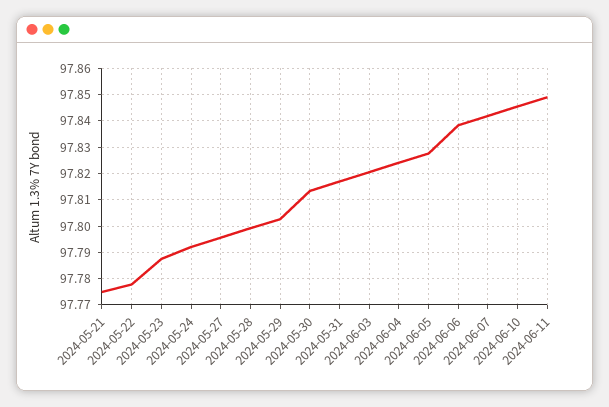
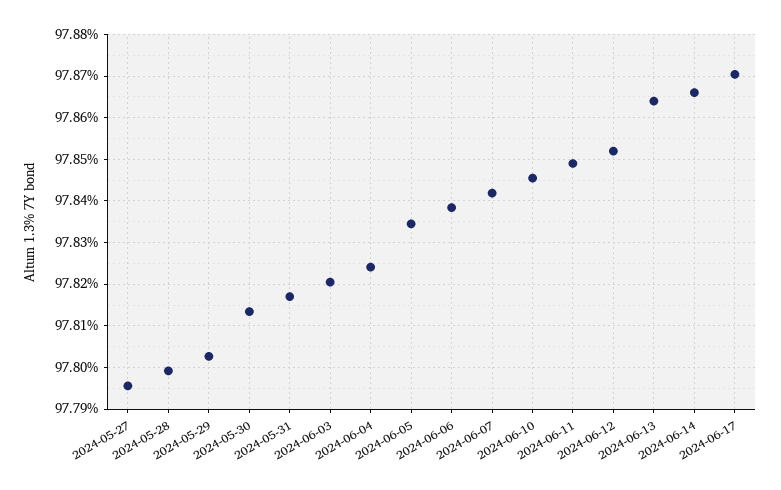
2024-05-21: 97.775 -> none
2024-05-22: 97.7775 -> none
2024-05-23: 97.7875 -> none
2024-05-24: 97.7925 -> none
2024-06-05: 97.8275 -> 97.834
2024-06-12: none -> 97.852
2024-06-13: none -> 97.864
2024-06-14: none -> 97.866
2024-06-17: none -> 97.87

